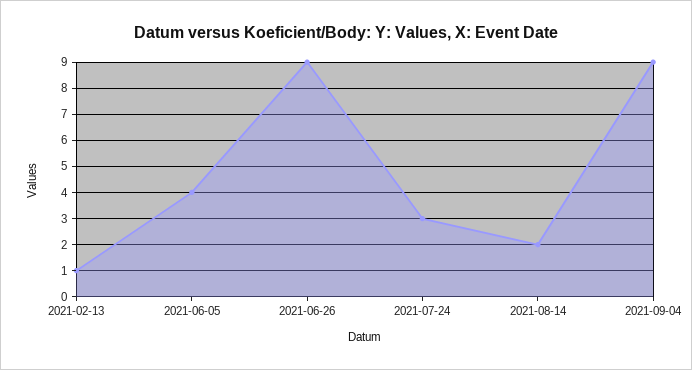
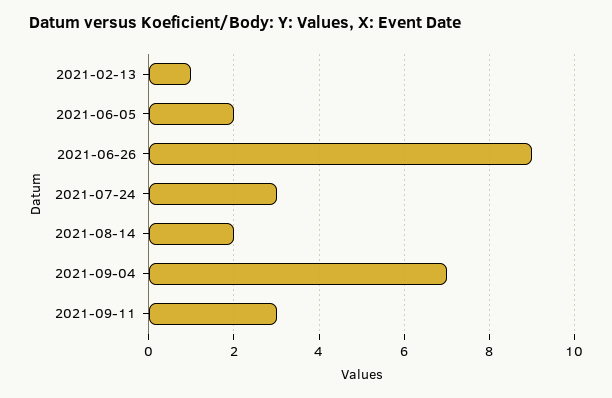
2021-06-05: 4 -> 2
2021-09-04: 9 -> 7
2021-09-11: none -> 3

